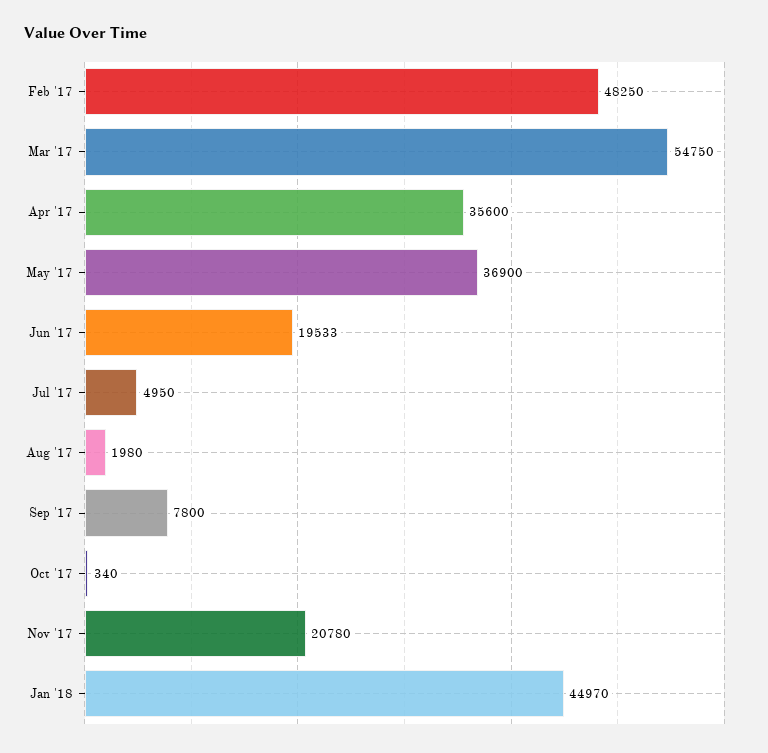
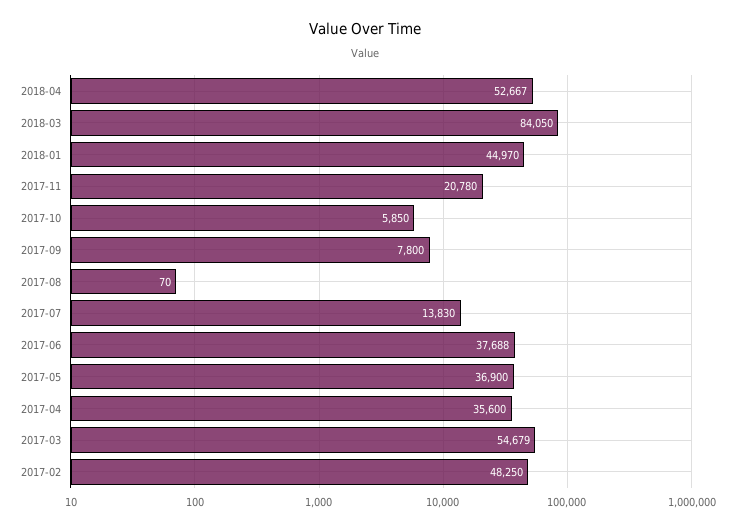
Mar '17: 54750 -> 54679
Jun '17: 19533 -> 37688
Jul '17: 4950 -> 13830
Aug '17: 1980 -> 70
Oct '17: 340 -> 5850
2018-04: none -> 52667
2018-03: none -> 84050

